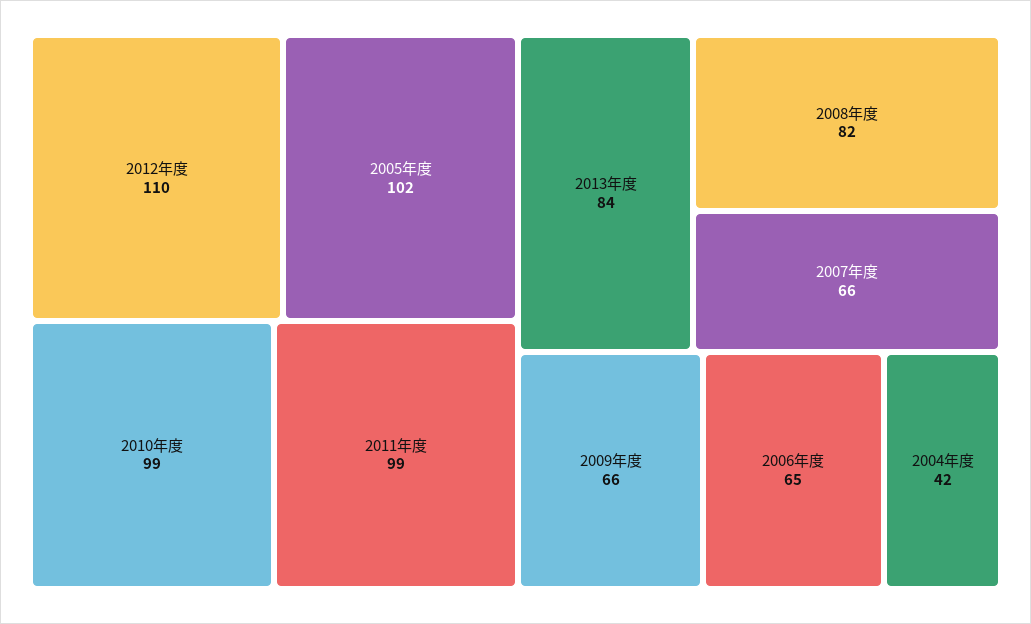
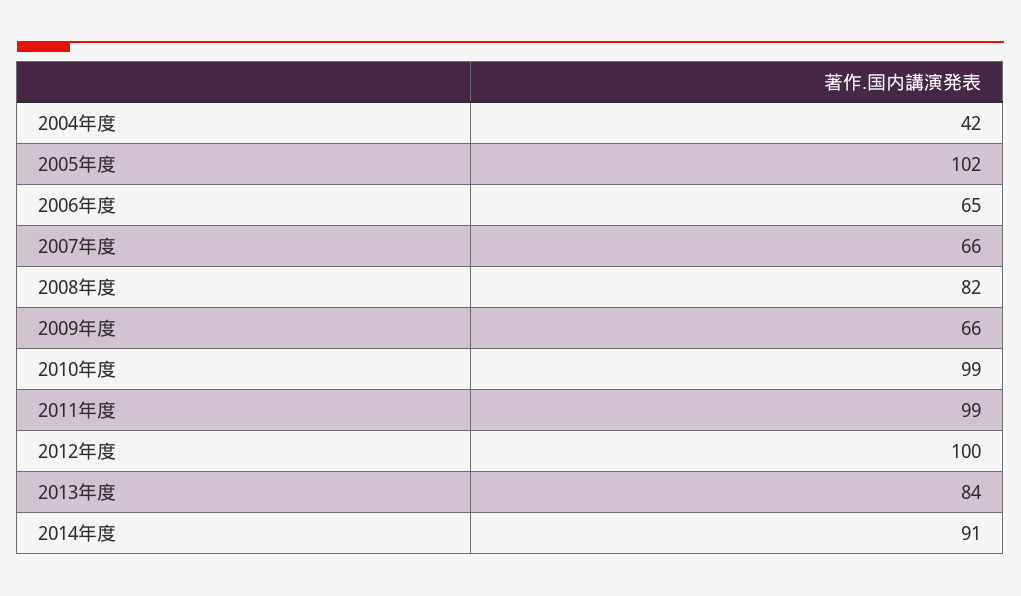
2012年度: 110 -> 100
2014年度: none -> 91

